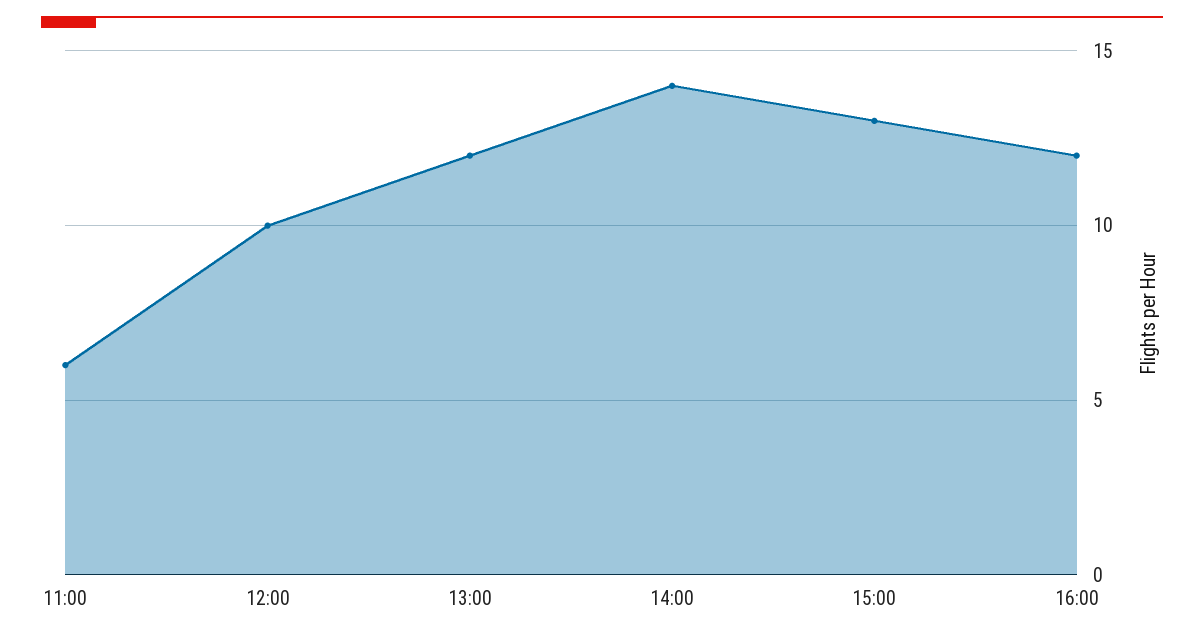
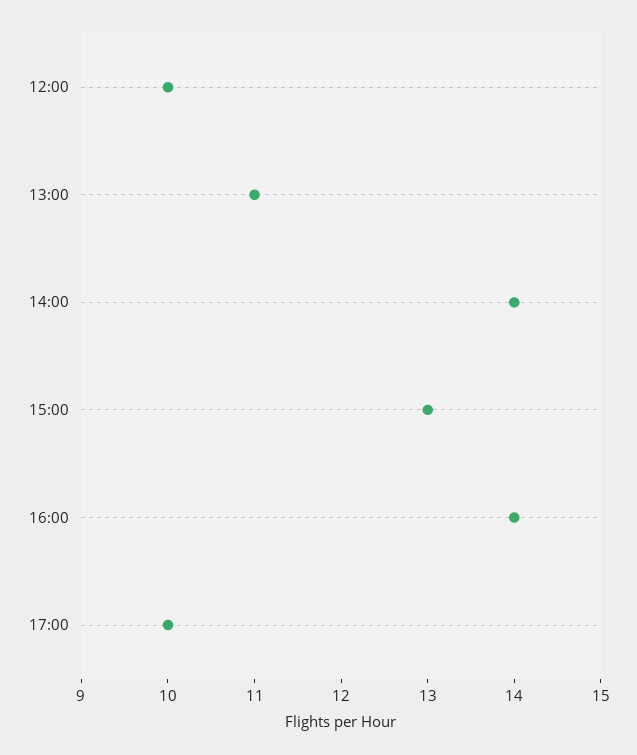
11:00: 6 -> none
13:00: 12 -> 11
16:00: 12 -> 14
17:00: none -> 10

